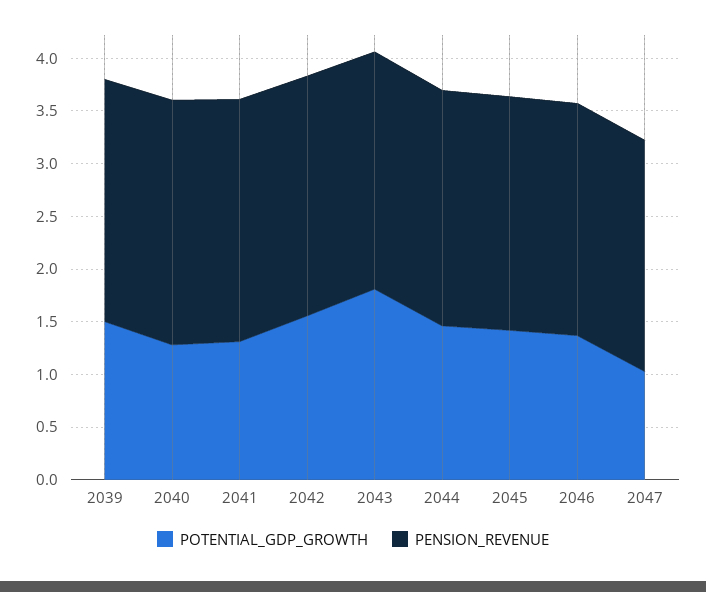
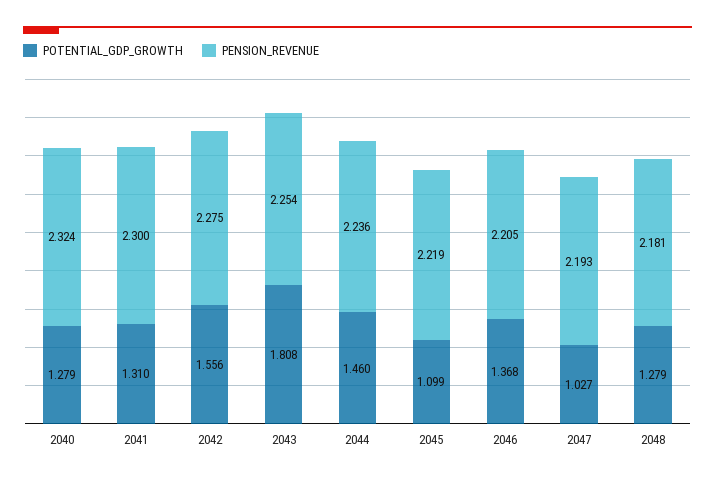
POTENTIAL_GDP_GROWTH, 2039: 1.5 -> none
PENSION_REVENUE, 2039: 2.3 -> none
POTENTIAL_GDP_GROWTH, 2045: 1.4 -> 1.099
POTENTIAL_GDP_GROWTH, 2048: none -> 1.279
PENSION_REVENUE, 2048: none -> 2.181

